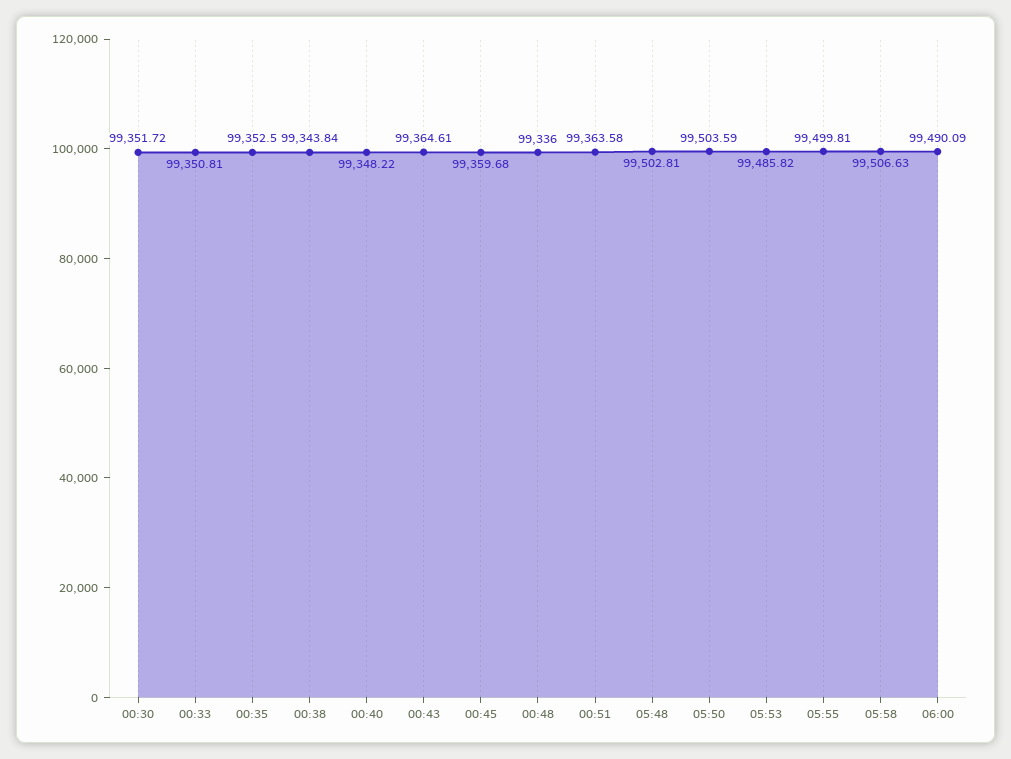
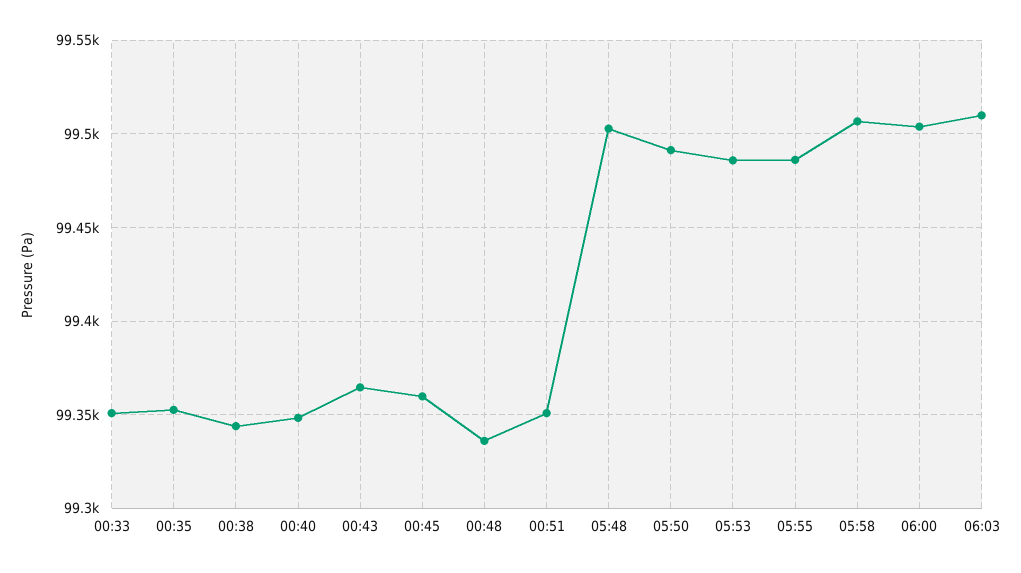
00:30: 99351.72 -> none
00:51: 99363.58 -> 99350
05:50: 99503.59 -> 99490
05:55: 99499.81 -> 99485
06:00: 99490.09 -> 99505
06:03: none -> 99510

